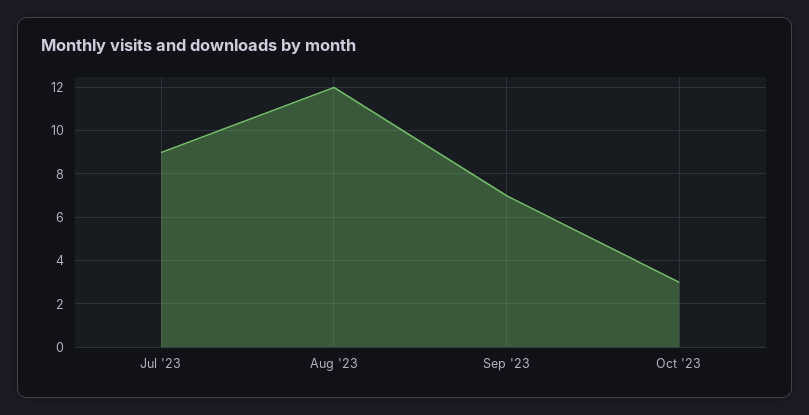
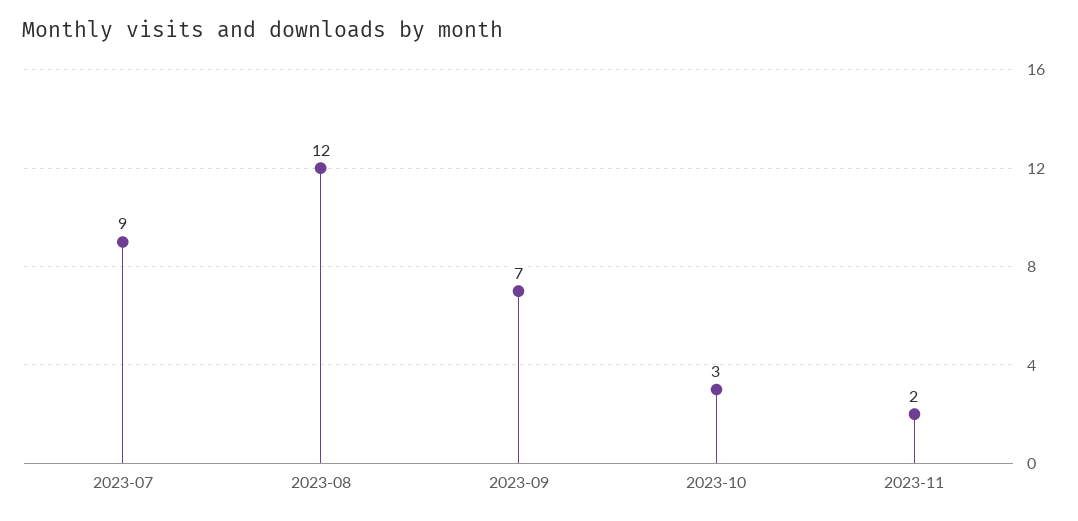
2023-11: none -> 2

